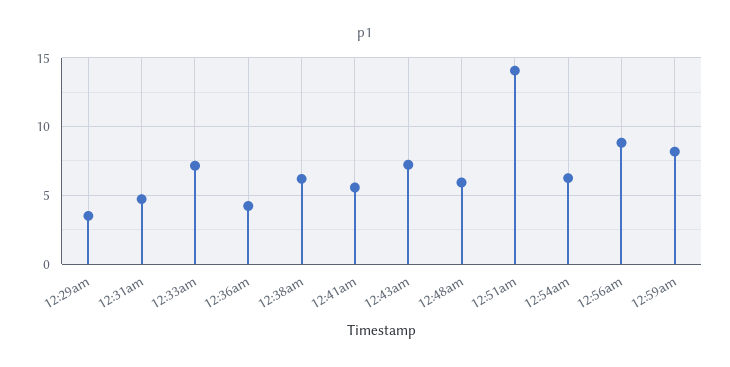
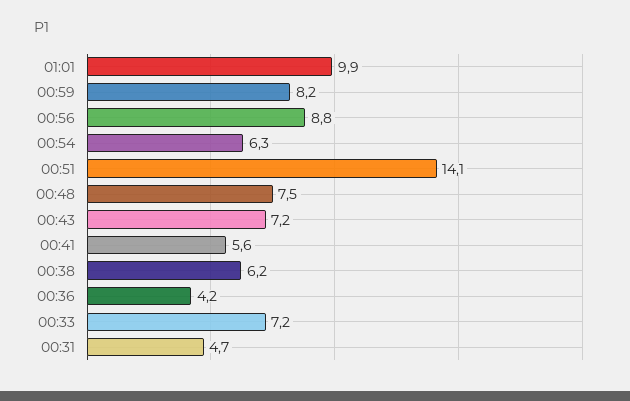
12:29am: 3.5 -> none
12:48am: 6 -> 7.5
01:01: none -> 9.9

